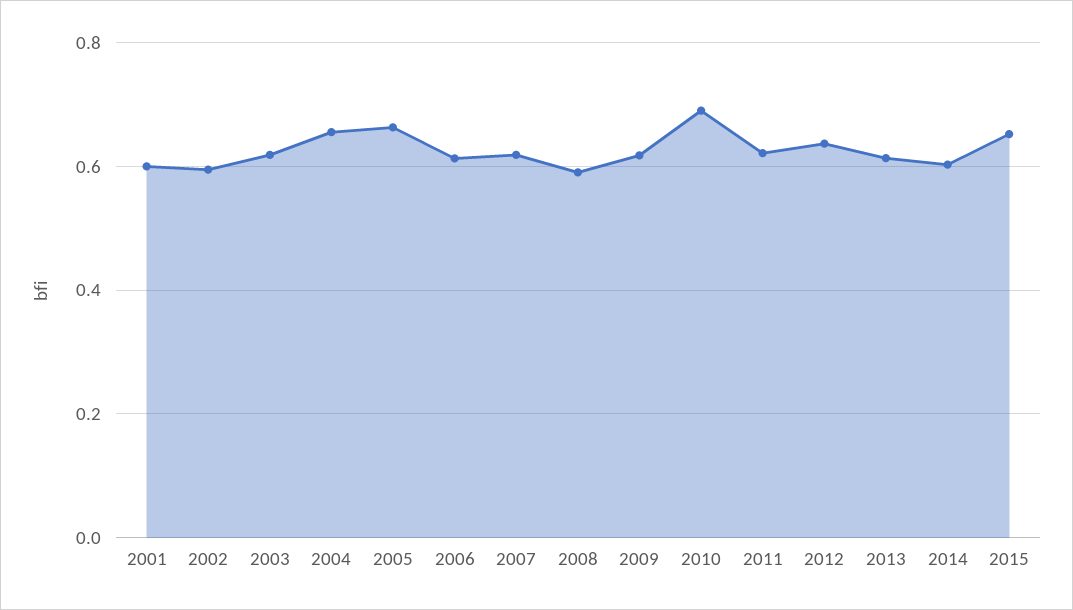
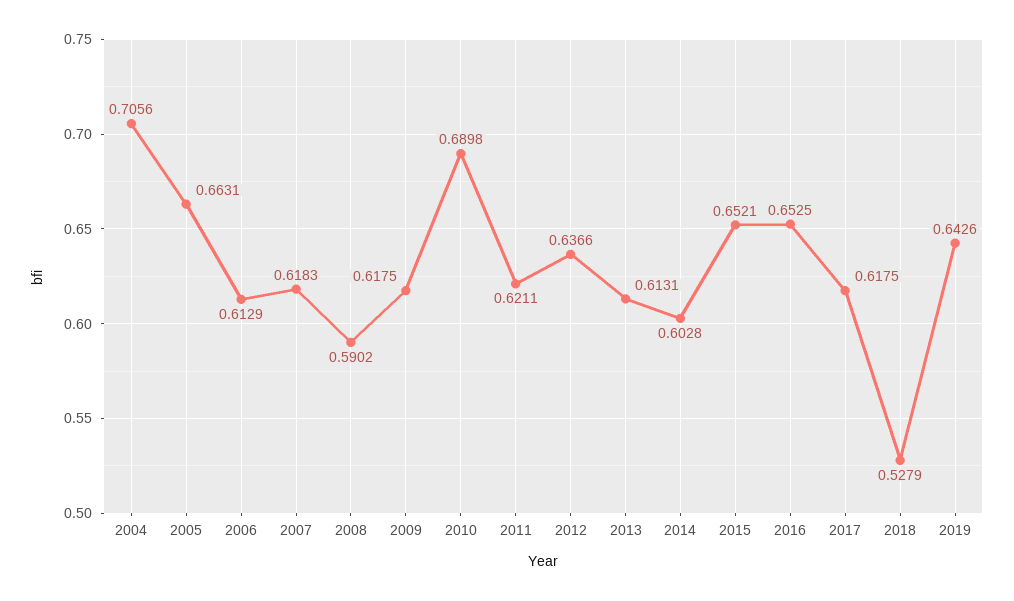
2001: 0.6 -> none
2002: 0.6 -> none
2003: 0.62 -> none
2004: 0.66 -> 0.7056
2016: none -> 0.6525
2017: none -> 0.6175
2018: none -> 0.5279
2019: none -> 0.6426

